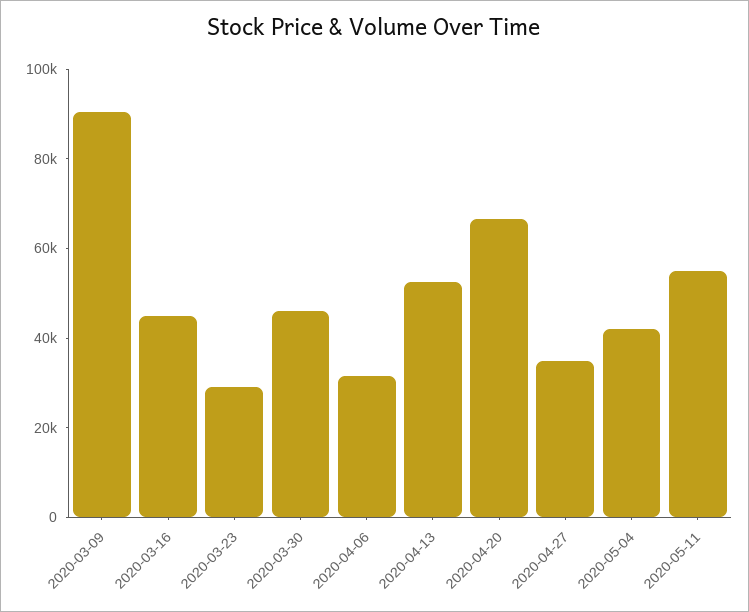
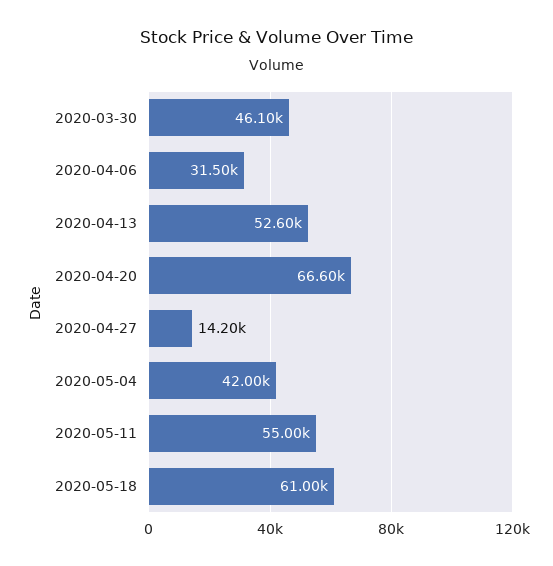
2020-03-09: 90000 -> none
2020-03-16: 45000 -> none
2020-03-23: 30000 -> none
2020-04-27: 35000 -> 14200
2020-05-18: none -> 61000

